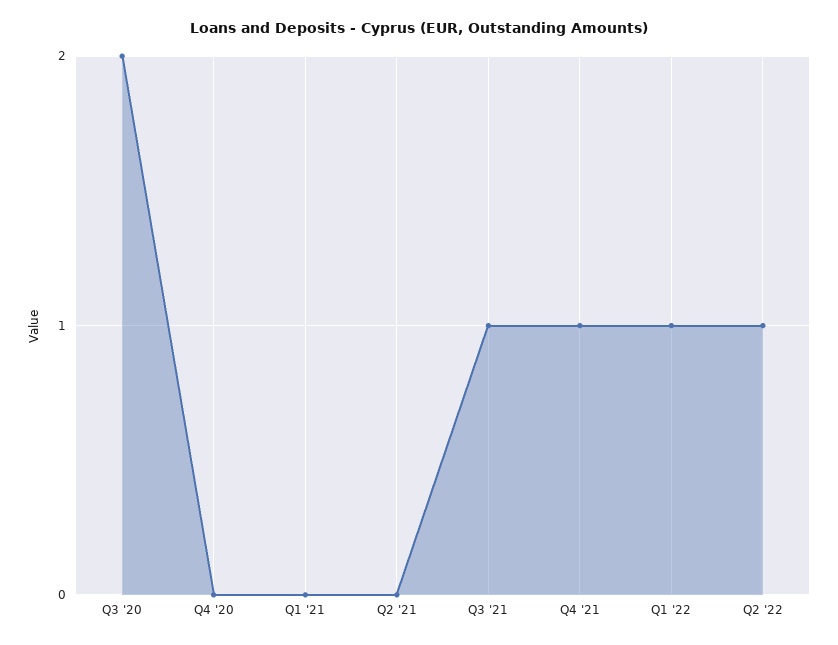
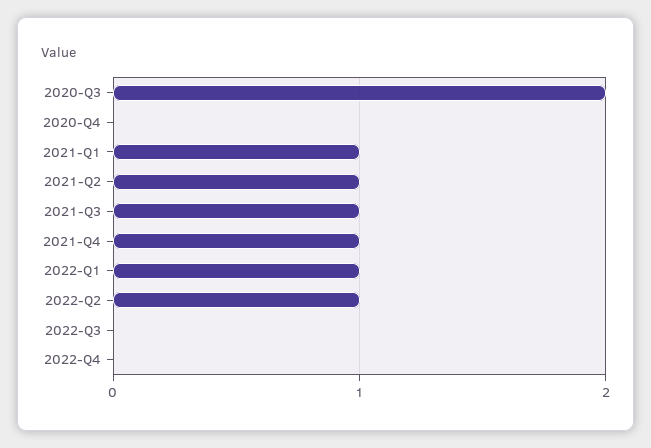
Q1 '21: 0 -> 1
Q2 '21: 0 -> 1
2022-Q3: none -> 0
2022-Q4: none -> 0

